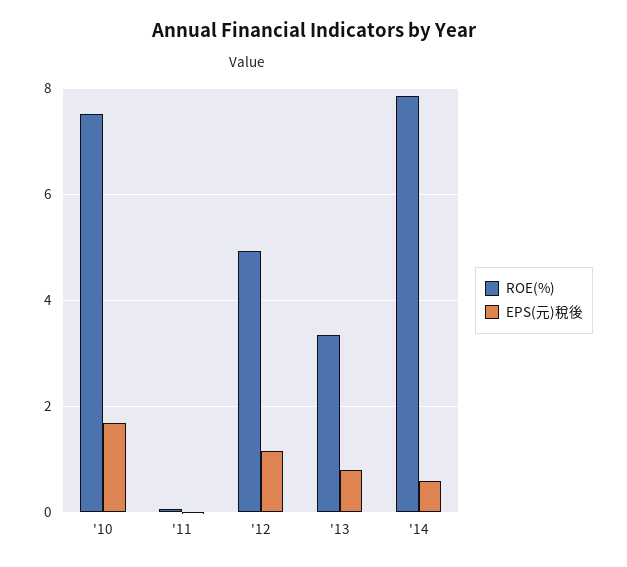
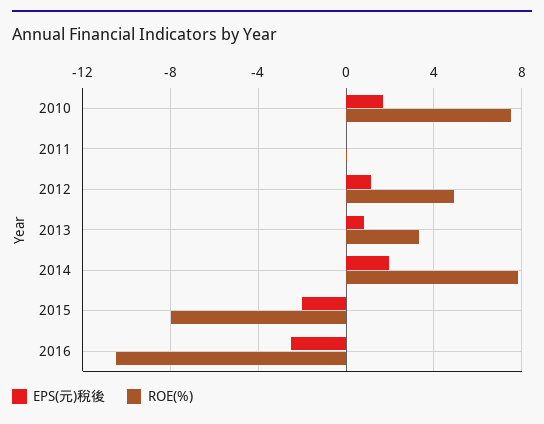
EPS(元)稅後, '14: 0.6 -> 2
EPS(元)稅後, 2015: none -> -2
ROE(%), 2015: none -> -8
EPS(元)稅後, 2016: none -> -2.5
ROE(%), 2016: none -> -10.5

